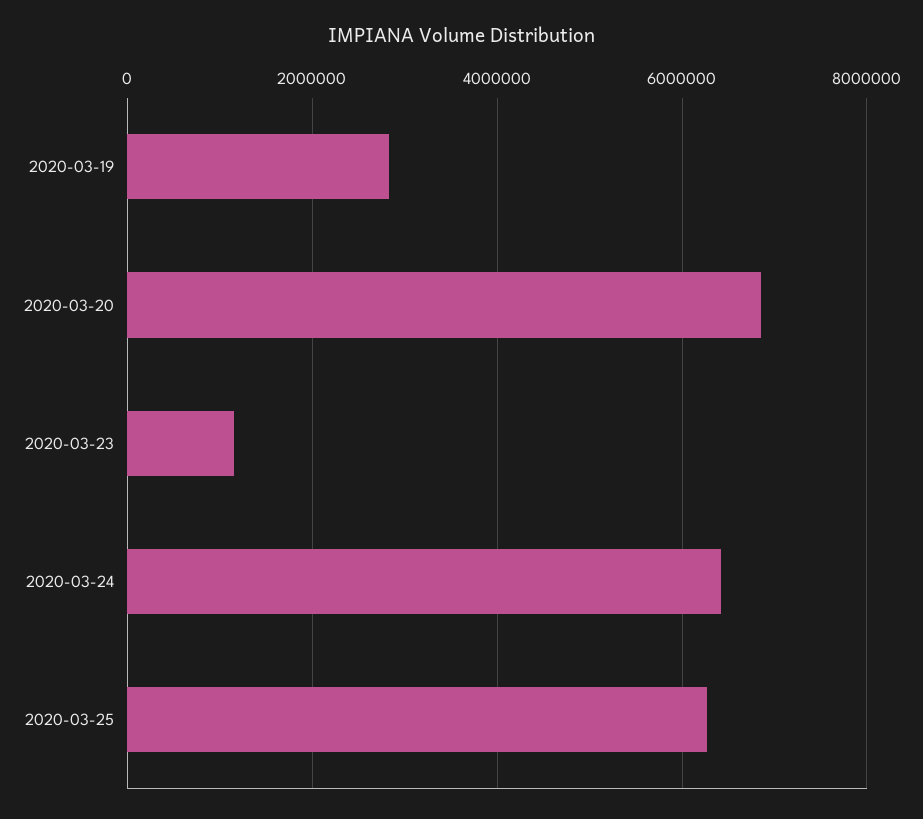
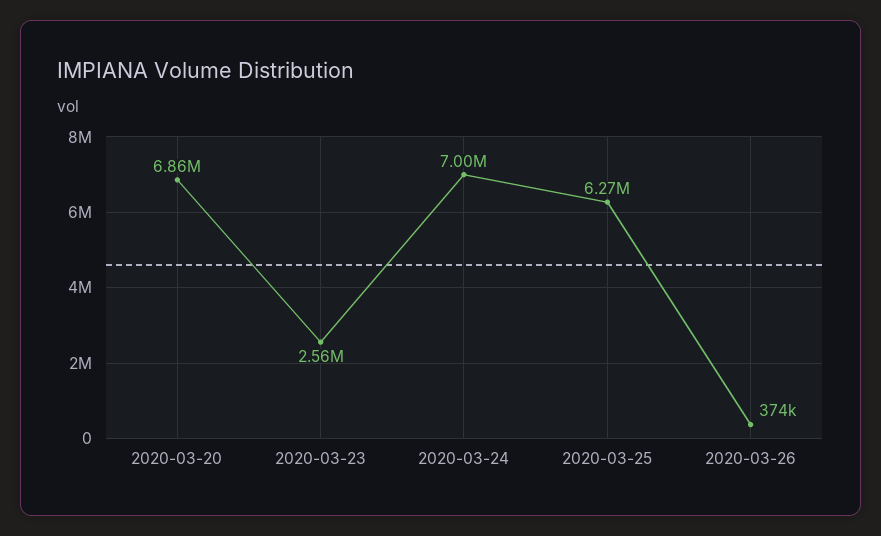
2020-03-19: 2800000 -> none
2020-03-23: 1200000 -> 2560000
2020-03-24: 6400000 -> 7000000
2020-03-26: none -> 374000

